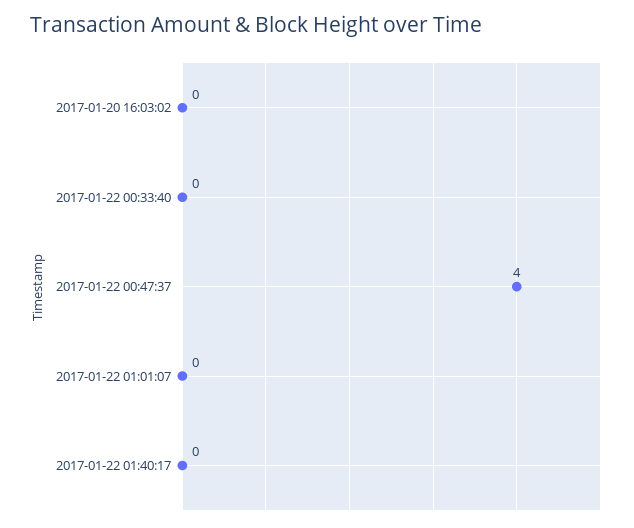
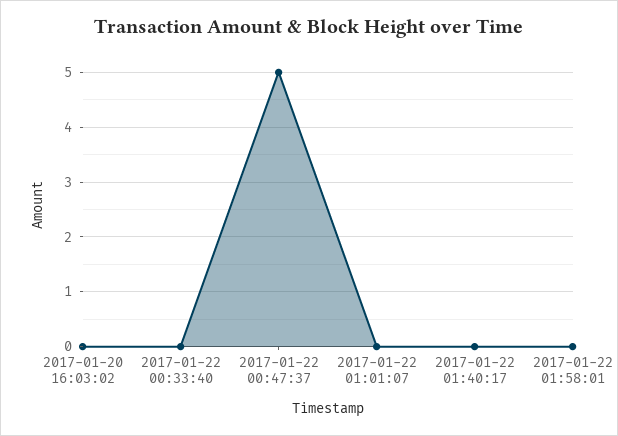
2017-01-22 00:47:37: 4 -> 5
2017-01-22 01:58:01: none -> 0

